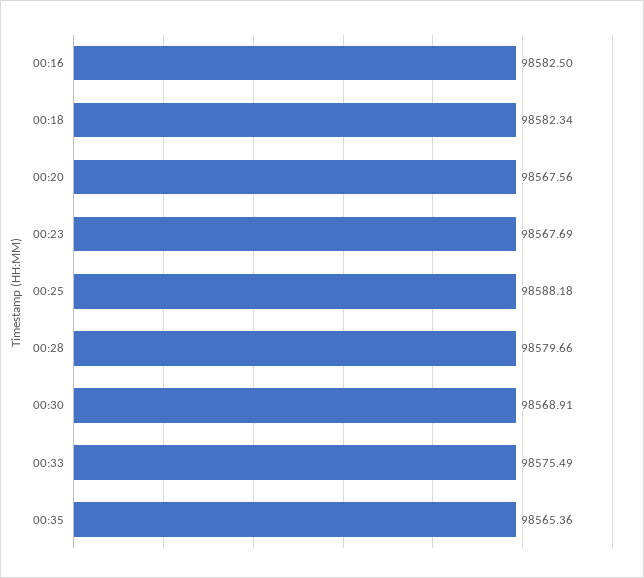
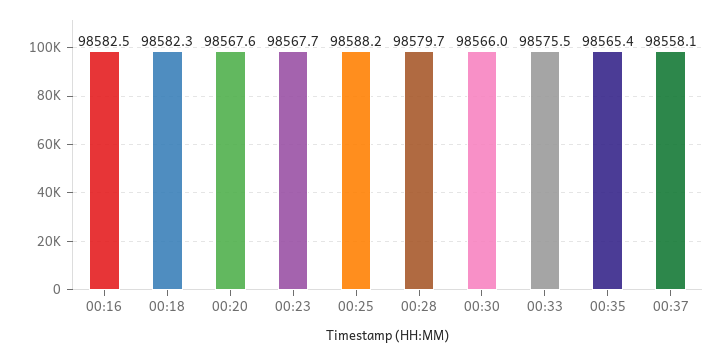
00:30: 98568.91 -> 98566
00:37: none -> 98558.1

